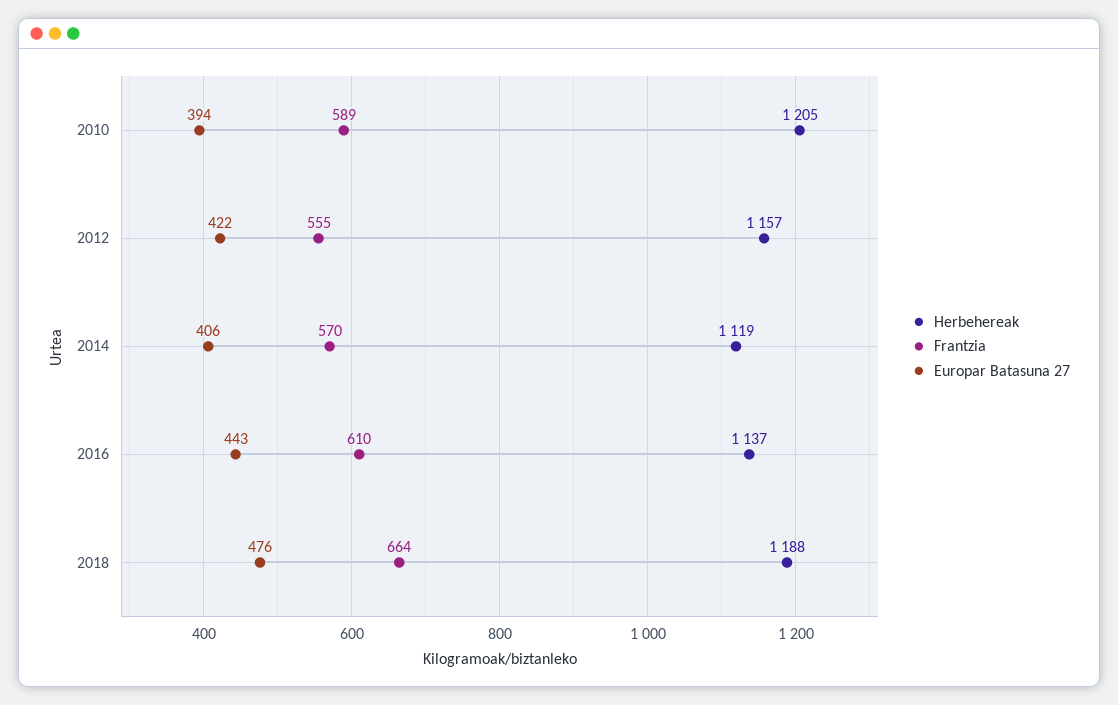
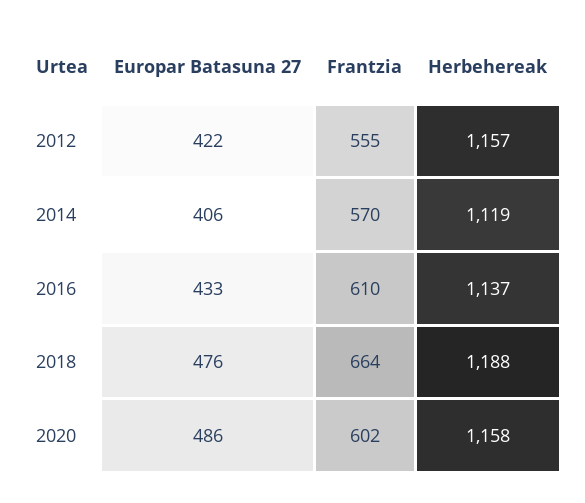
Herbehereak, 2010: 1205 -> none
Frantzia, 2010: 589 -> none
Europar Batasuna 27, 2010: 394 -> none
Europar Batasuna 27, 2016: 443 -> 433
Europar Batasuna 27, 2020: none -> 486
Frantzia, 2020: none -> 602
Herbehereak, 2020: none -> 1158

